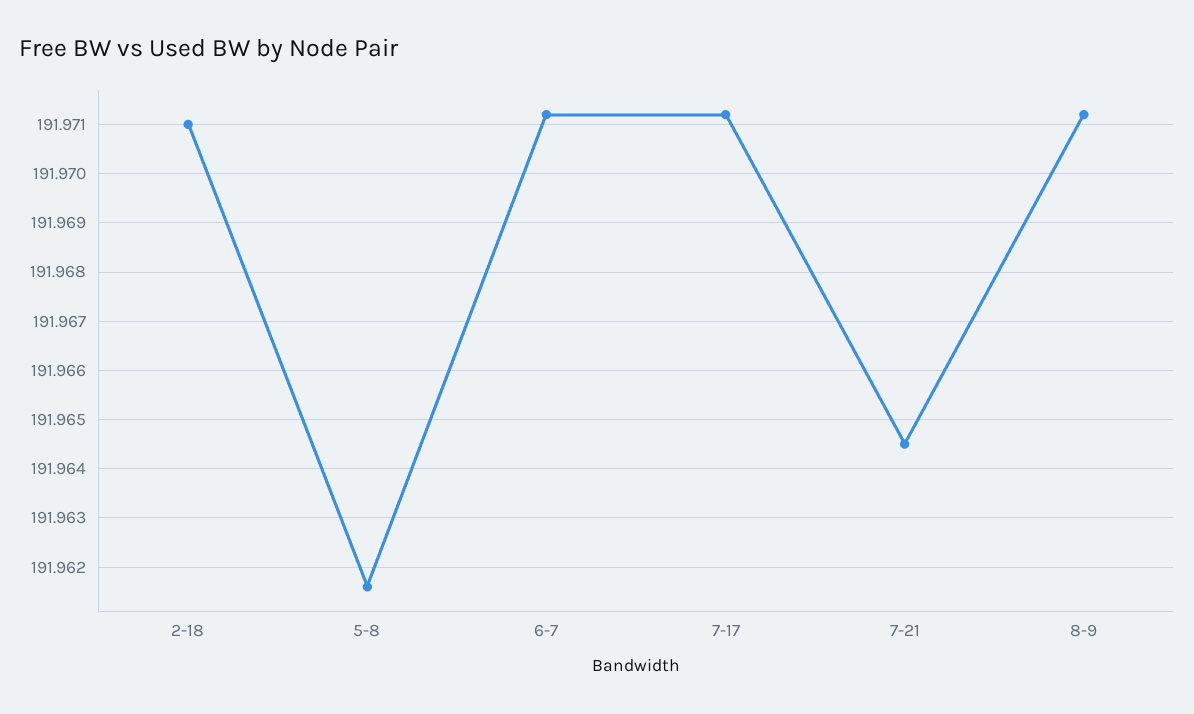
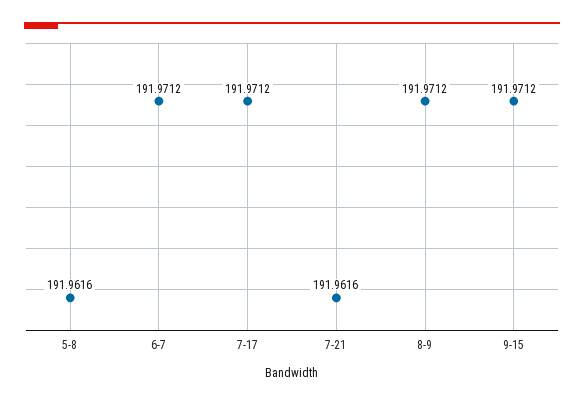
2-18: 191.971 -> none
7-21: 191.9645 -> 191.9616
9-15: none -> 191.9712

